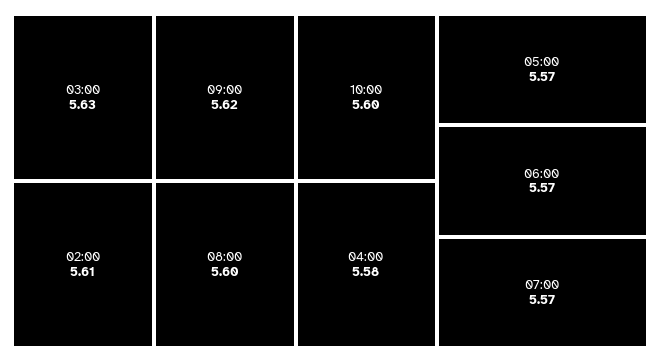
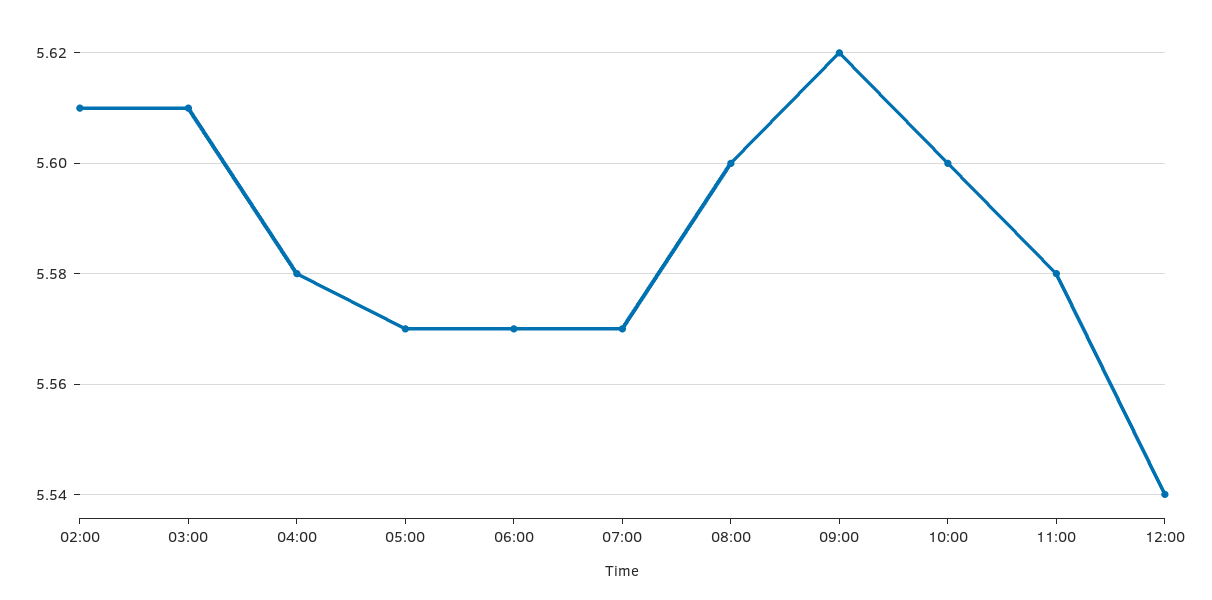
03:00: 5.63 -> 5.61
11:00: none -> 5.58
12:00: none -> 5.54

